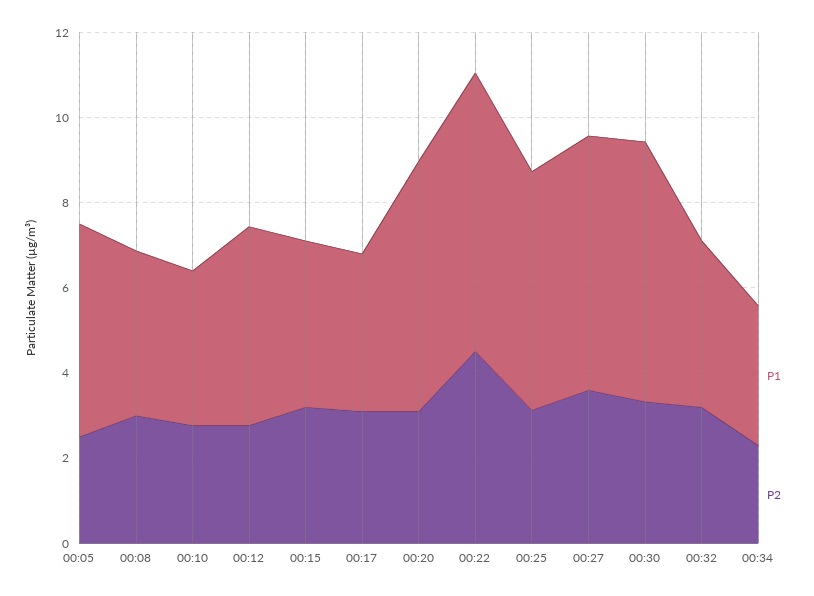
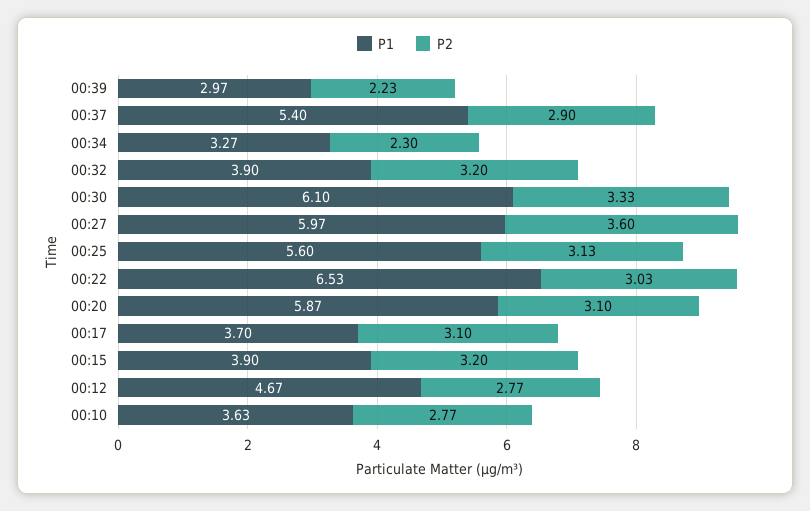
P1, 00:05: 5 -> none
P2, 00:05: 2.5 -> none
P1, 00:08: 4 -> none
P2, 00:08: 3 -> none
P2, 00:22: 4.5 -> 3.03
P1, 00:39: none -> 2.97
P2, 00:39: none -> 2.23
P1, 00:37: none -> 5.4
P2, 00:37: none -> 2.9

